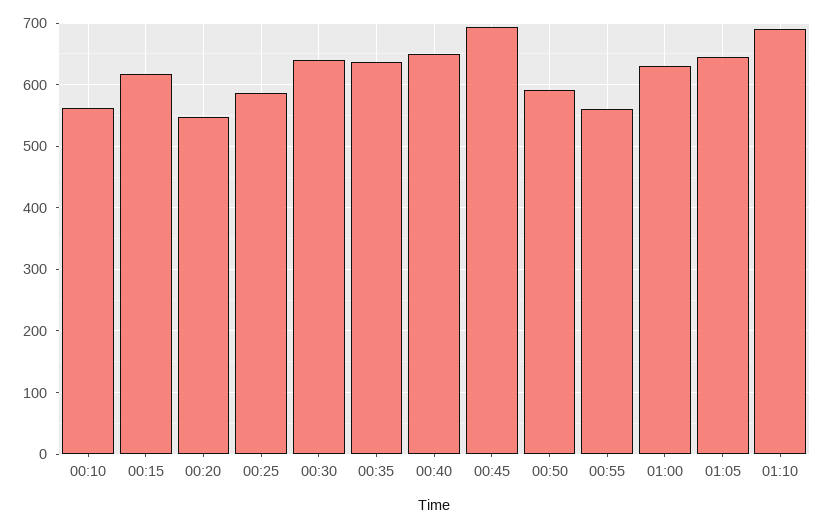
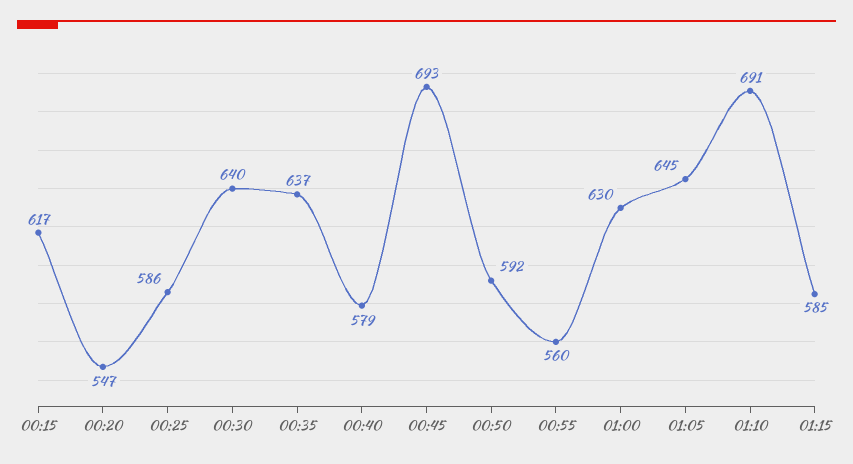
00:10: 560 -> none
00:40: 650 -> 579
01:15: none -> 585

